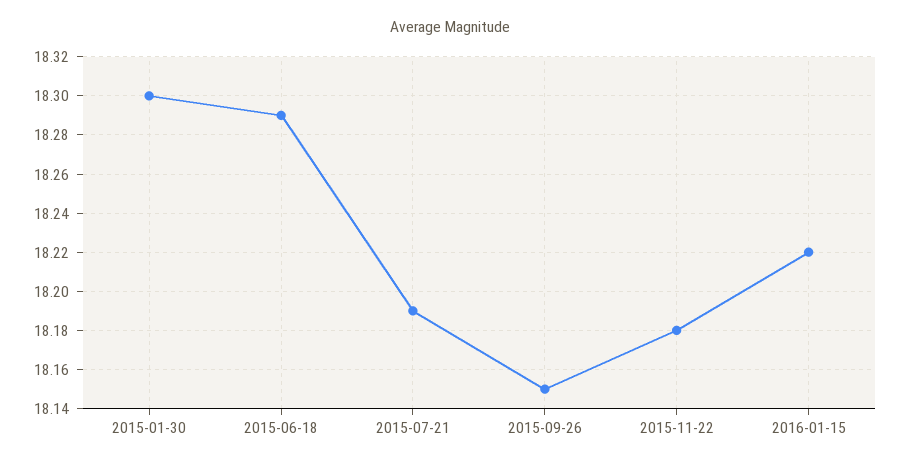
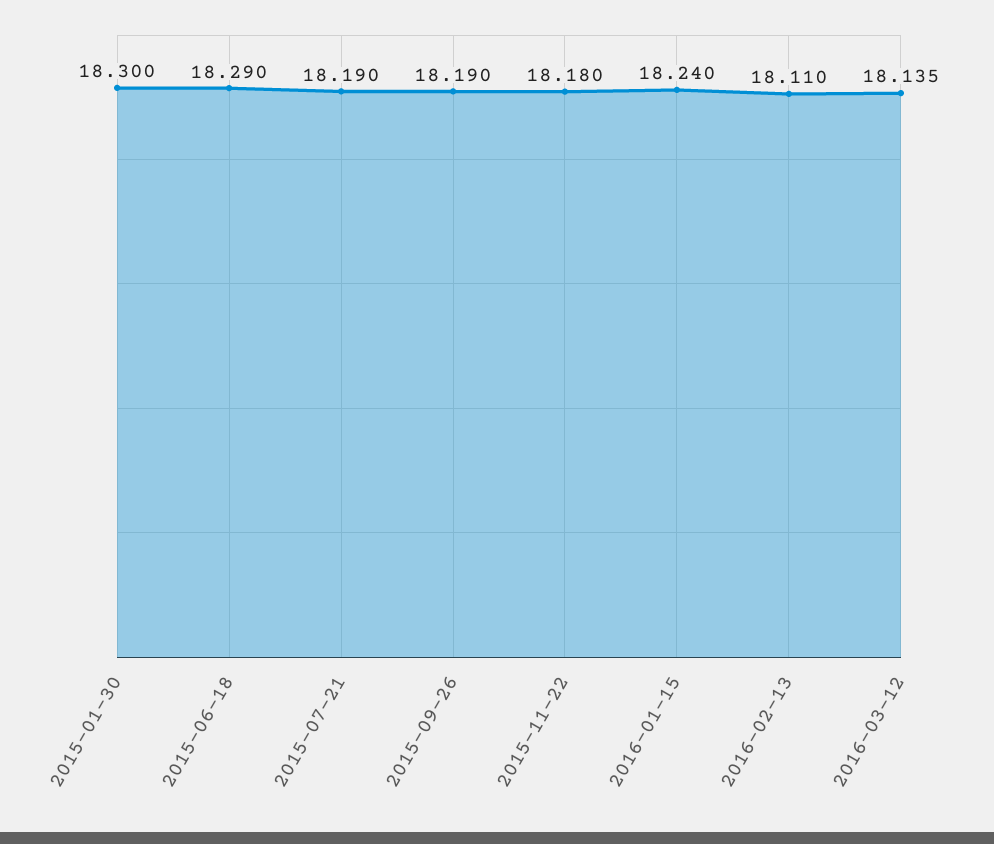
2015-09-26: 18.15 -> 18.19
2016-01-15: 18.22 -> 18.24
2016-02-13: none -> 18.11
2016-03-12: none -> 18.135

